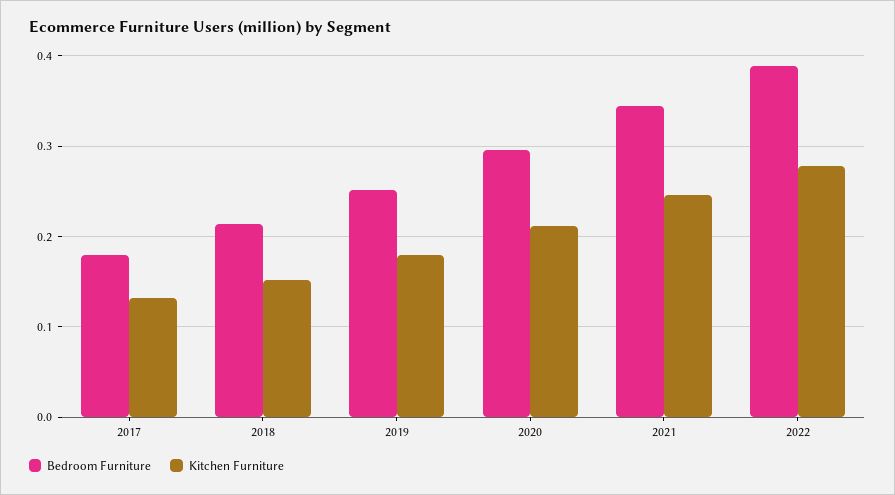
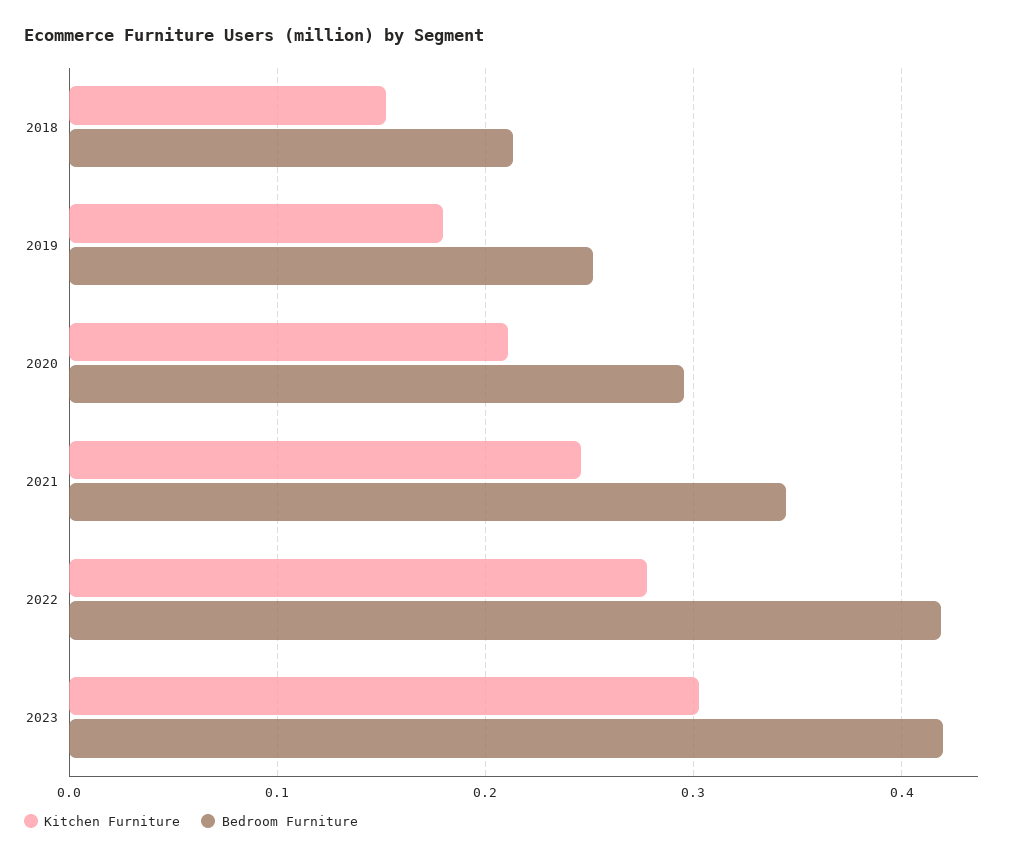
Bedroom Furniture, 2017: 0.18 -> none
Kitchen Furniture, 2017: 0.13 -> none
Bedroom Furniture, 2022: 0.39 -> 0.42
Kitchen Furniture, 2023: none -> 0.3
Bedroom Furniture, 2023: none -> 0.42

